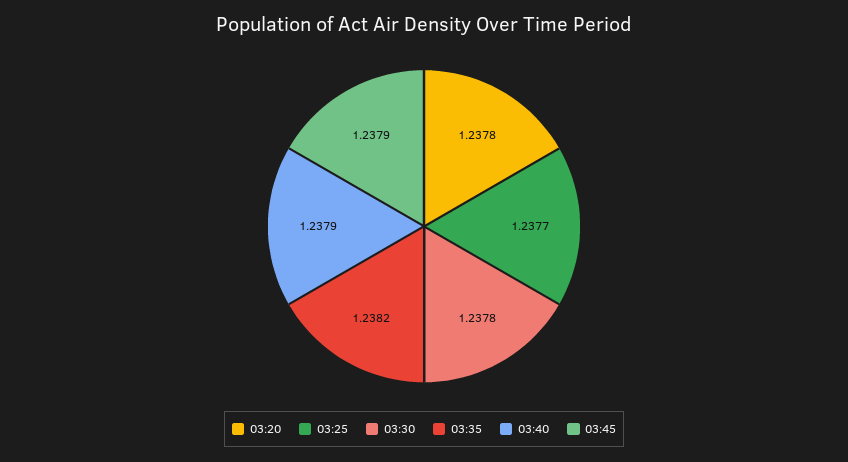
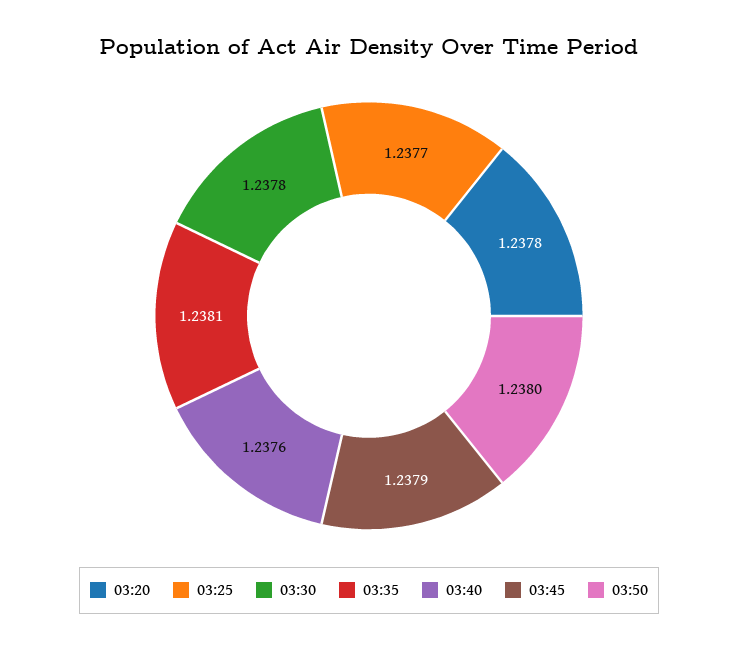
03:35: 1.2382 -> 1.2381
03:40: 1.2379 -> 1.2376
03:50: none -> 1.238

